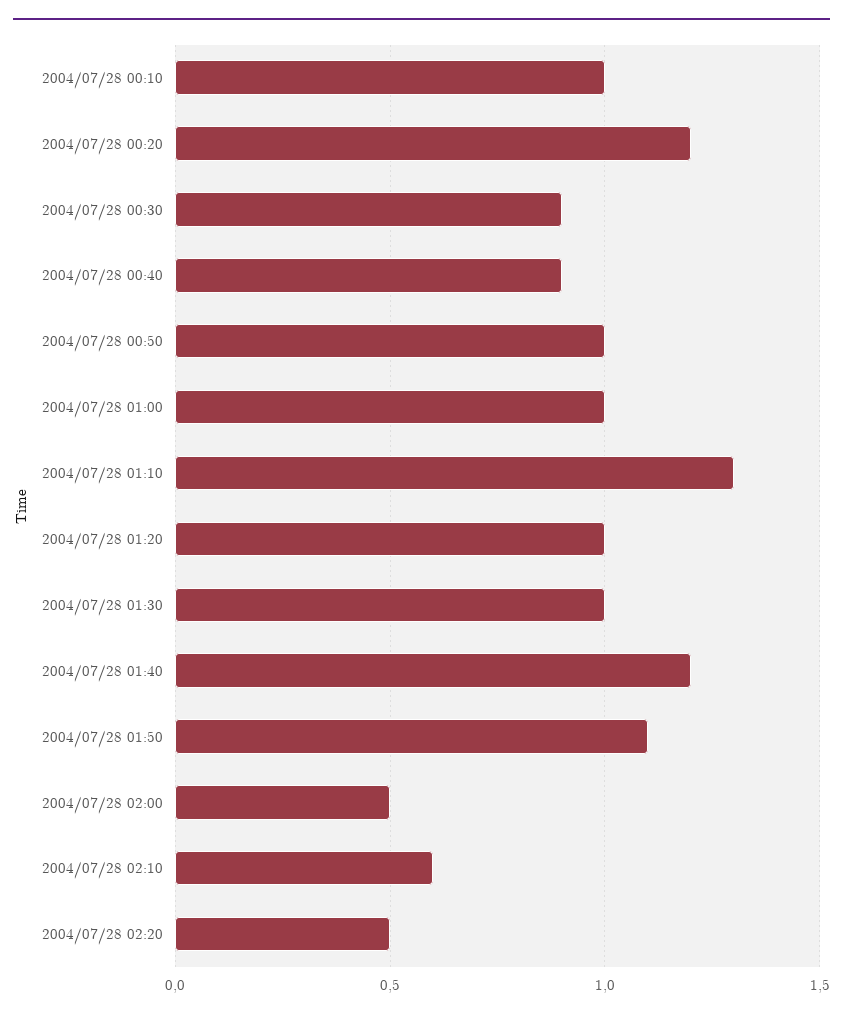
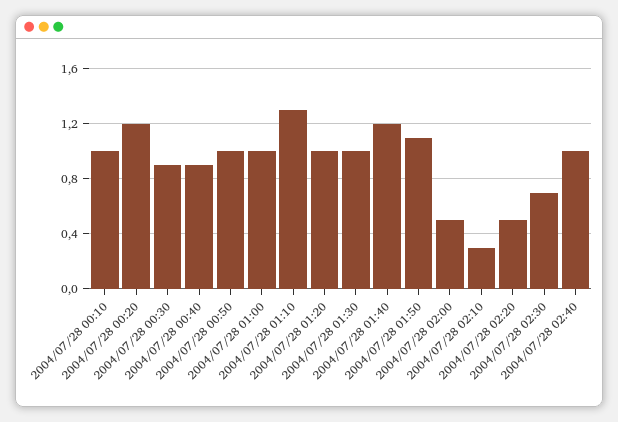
2004/07/28 02:10: 0.6 -> 0.3
2004/07/28 02:30: none -> 0.7
2004/07/28 02:40: none -> 1

